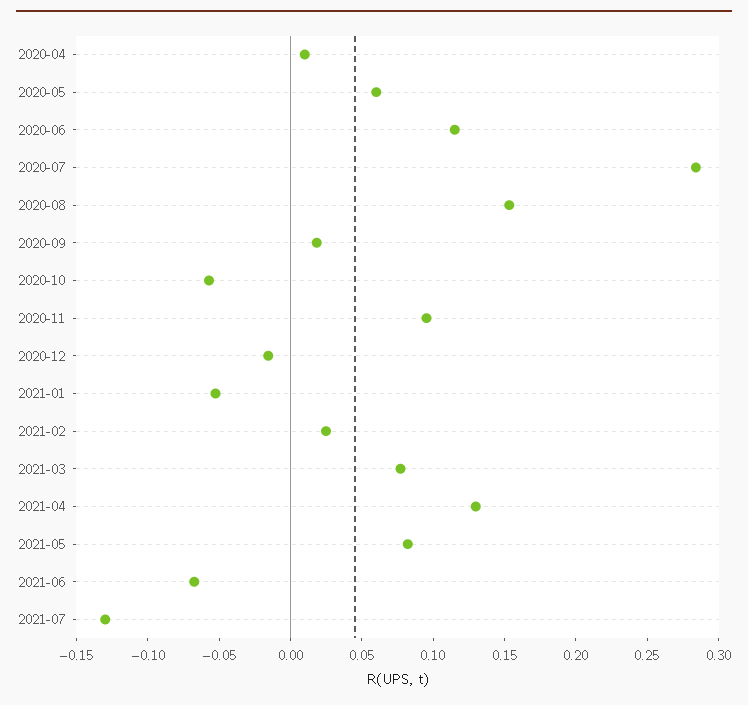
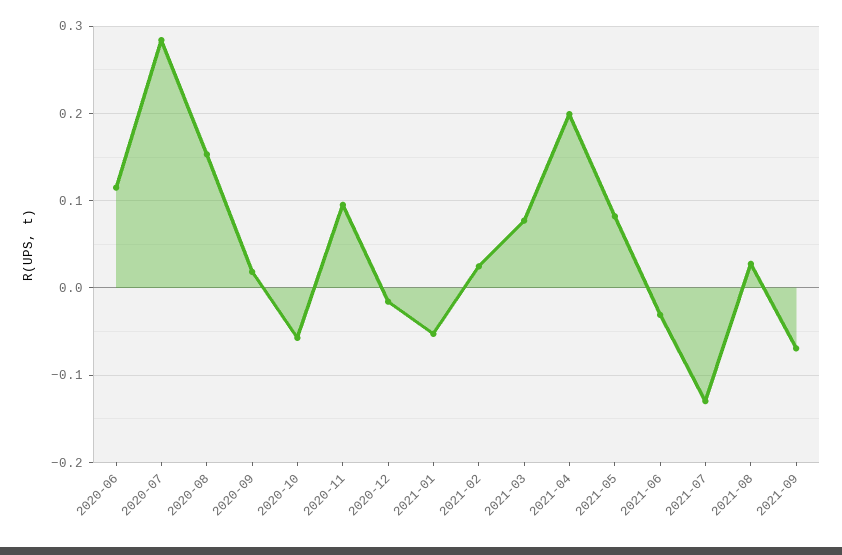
2020-04: 0.01 -> none
2020-05: 0.06 -> none
2021-04: 0.13 -> 0.2
2021-06: -0.07 -> -0.03
2021-08: none -> 0.03
2021-09: none -> -0.07

